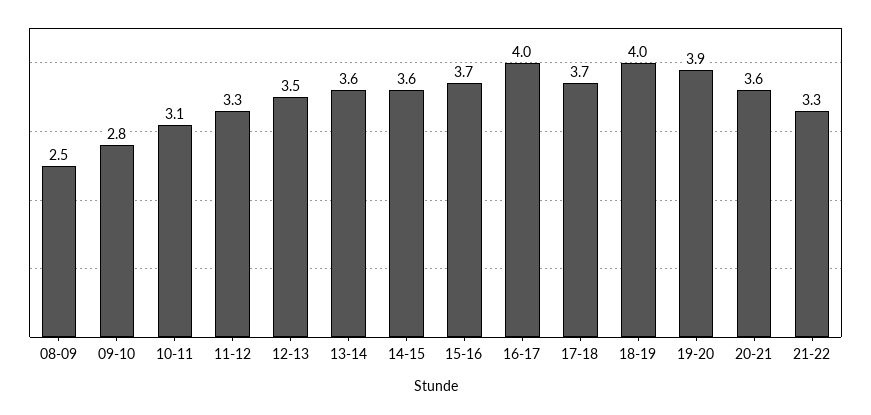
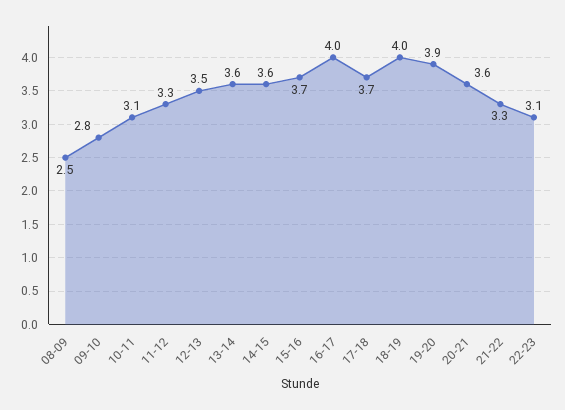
22-23: none -> 3.1

